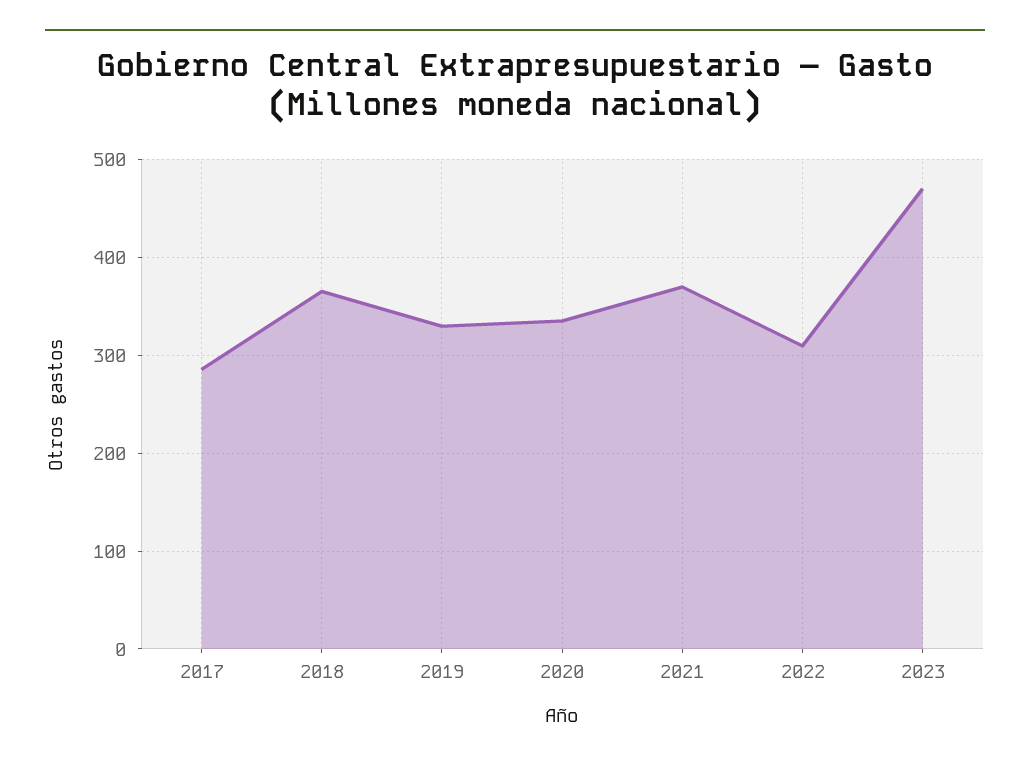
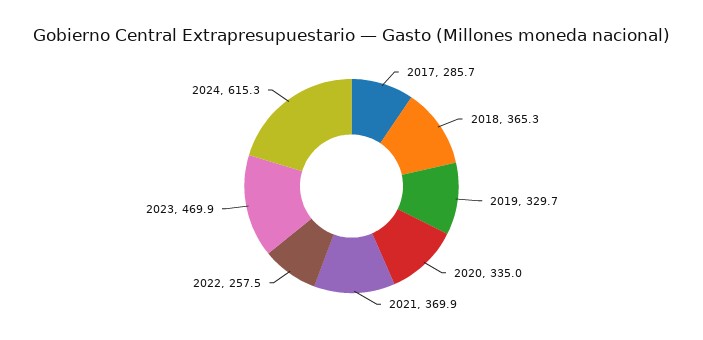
2022: 310 -> 257.5
2024: none -> 615.3

